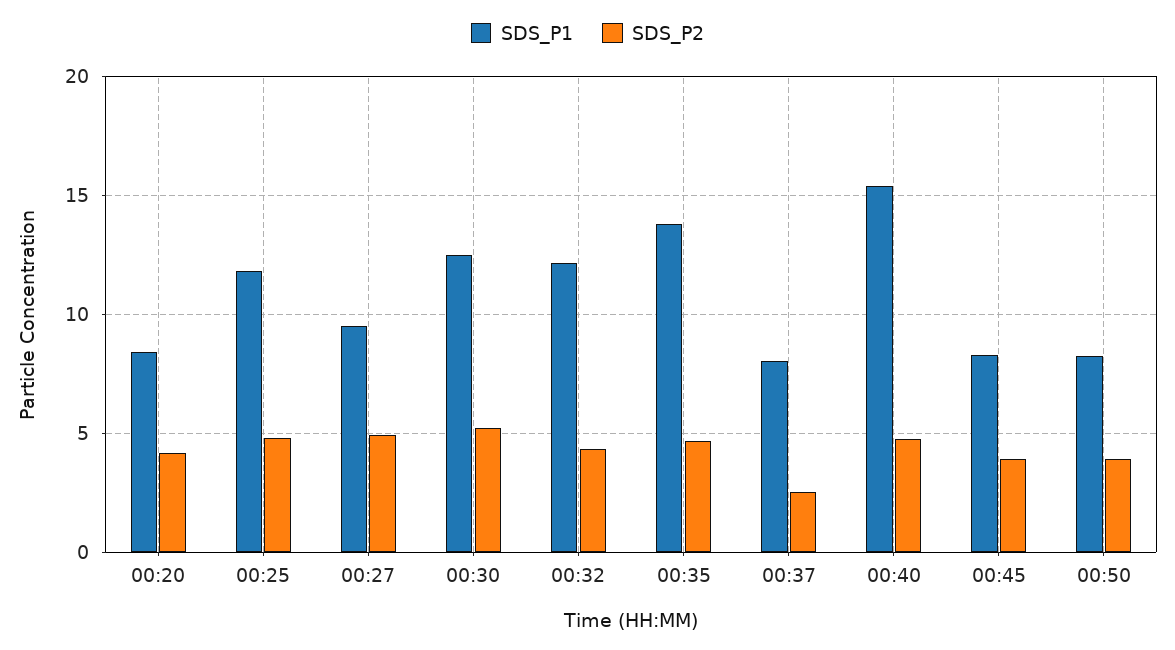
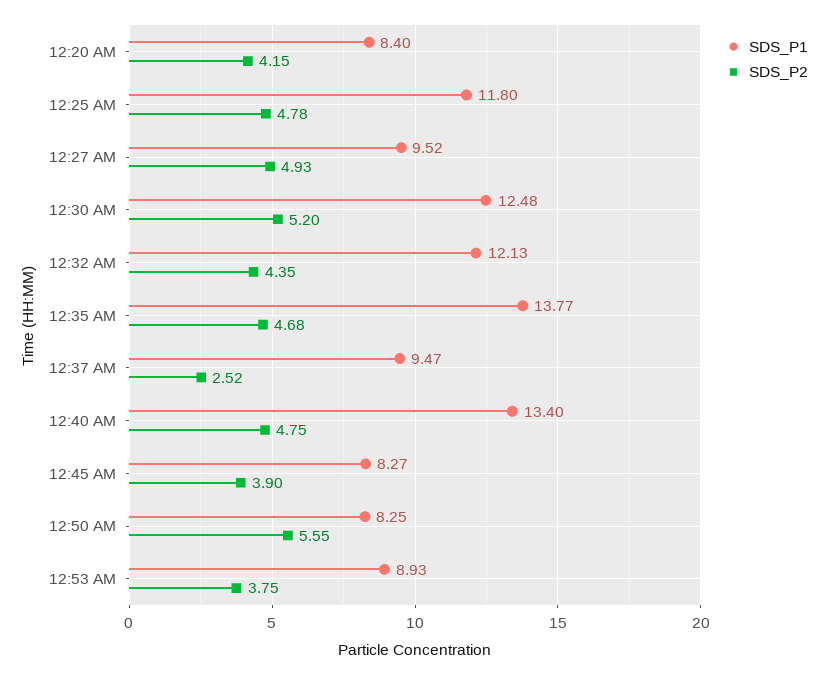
SDS_P1, 00:37: 8 -> 9.47
SDS_P1, 00:40: 15.5 -> 13.4
SDS_P2, 00:50: 4 -> 5.55
SDS_P1, 12:53 AM: none -> 8.93
SDS_P2, 12:53 AM: none -> 3.75

